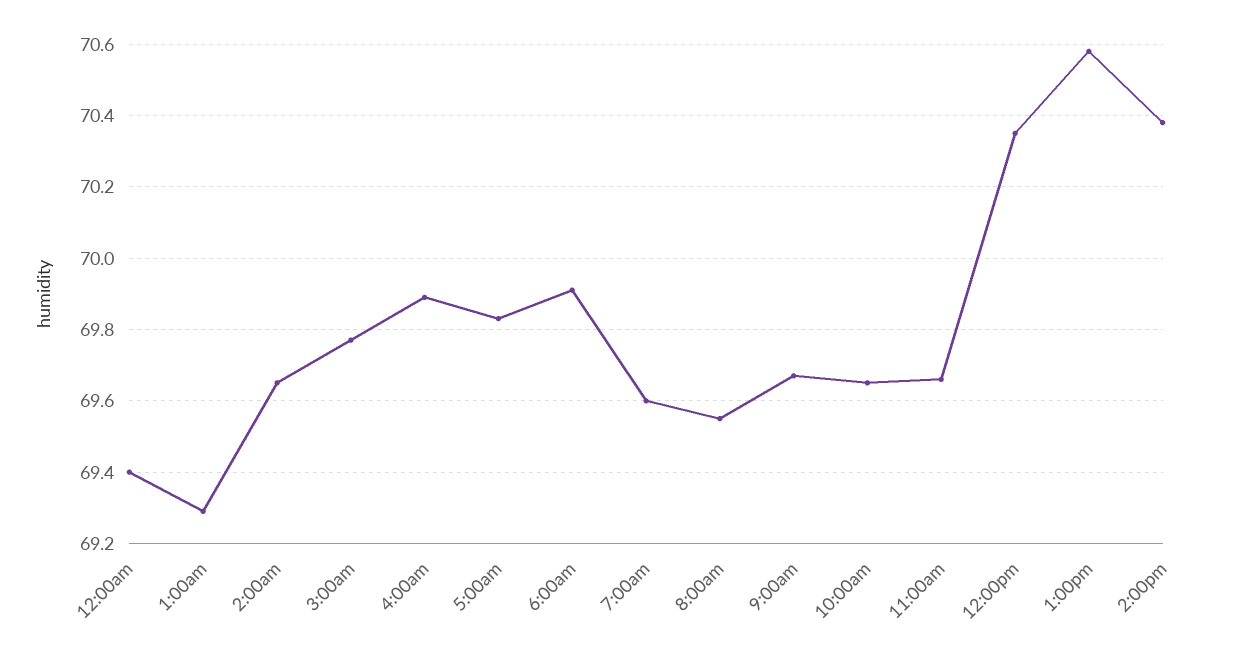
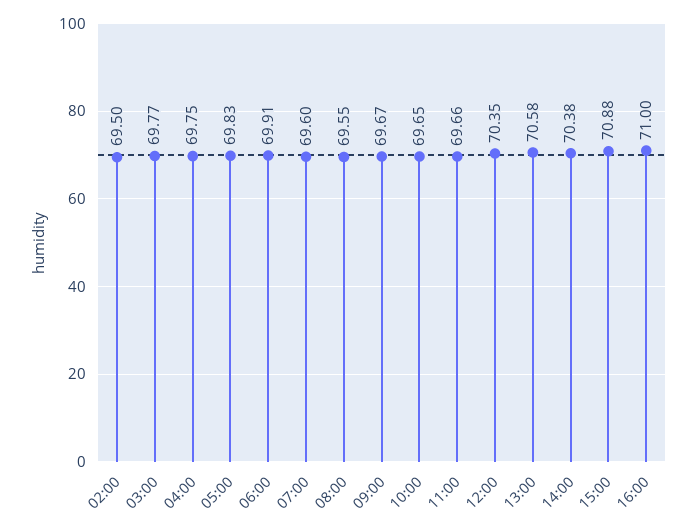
12:00am: 69.4 -> none
1:00am: 69.3 -> none
2:00am: 69.65 -> 69.5
4:00am: 69.9 -> 69.75
15:00: none -> 70.88
16:00: none -> 71

